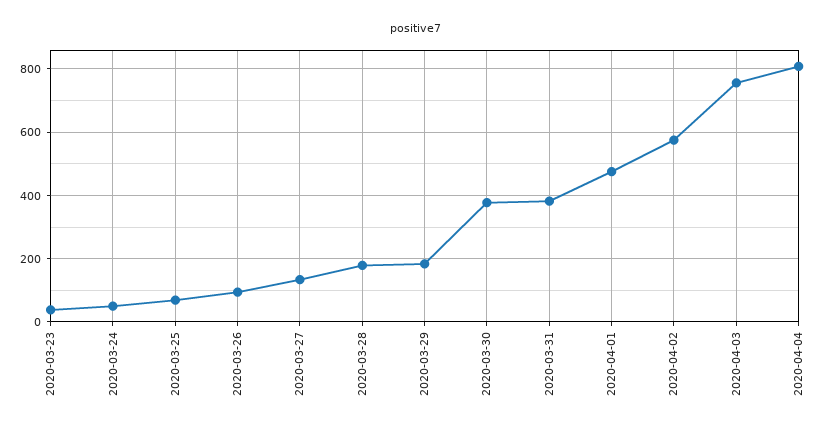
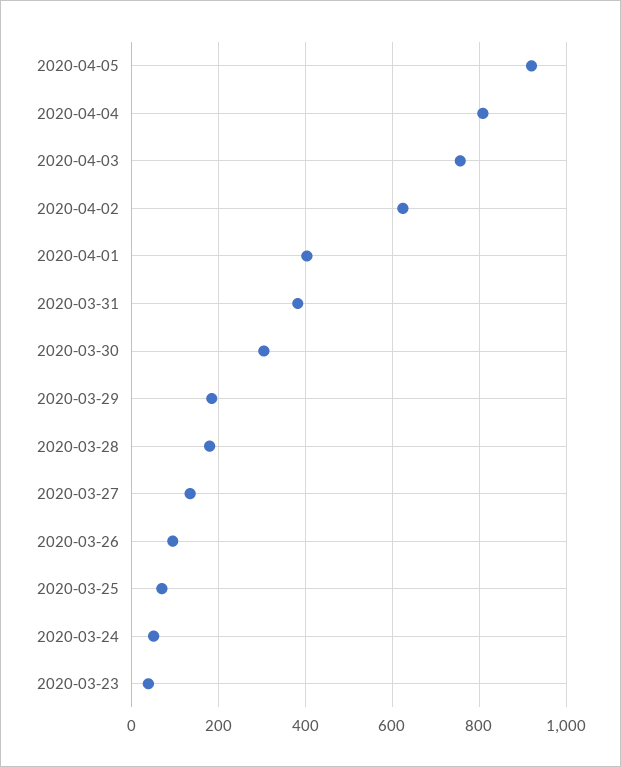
2020-03-30: 380 -> 300
2020-04-01: 480 -> 400
2020-04-02: 580 -> 620
2020-04-05: none -> 920

